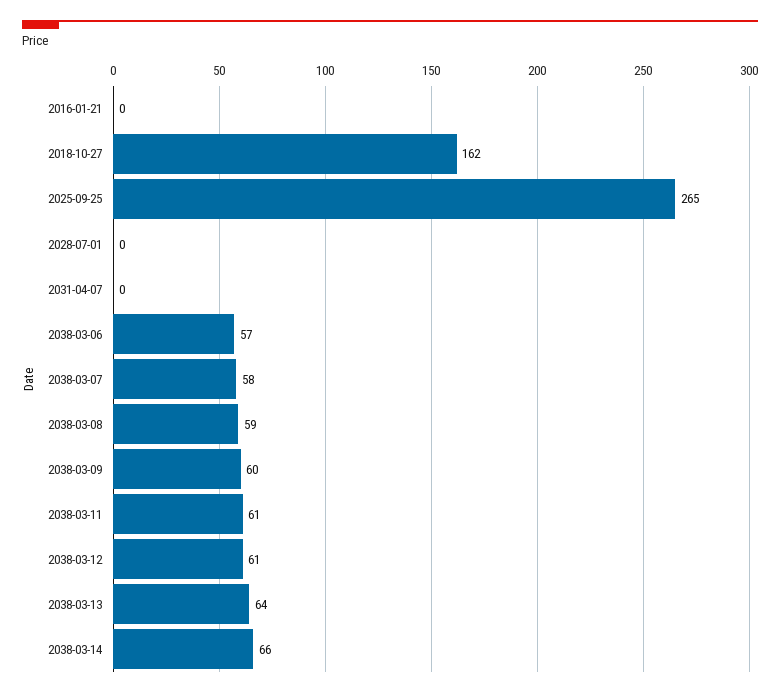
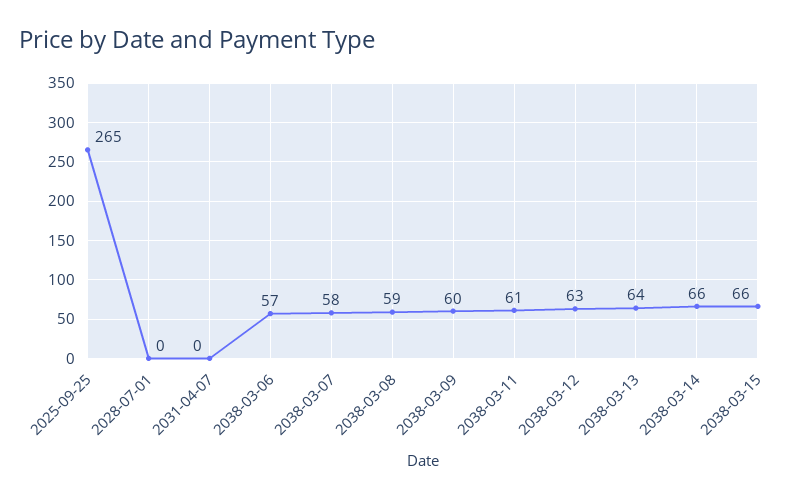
2016-01-21: 0 -> none
2018-10-27: 162 -> none
2038-03-12: 61 -> 63
2038-03-15: none -> 66

